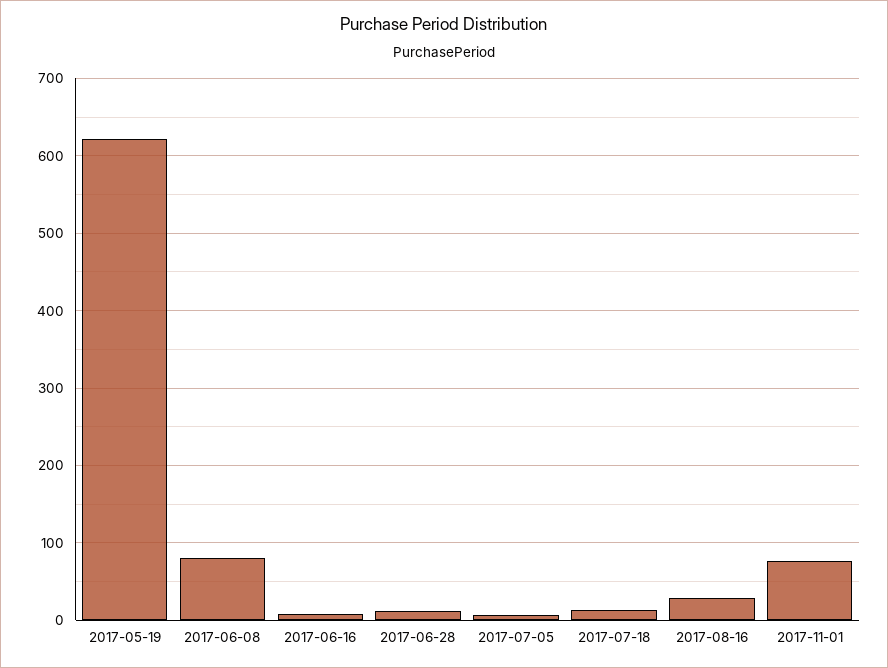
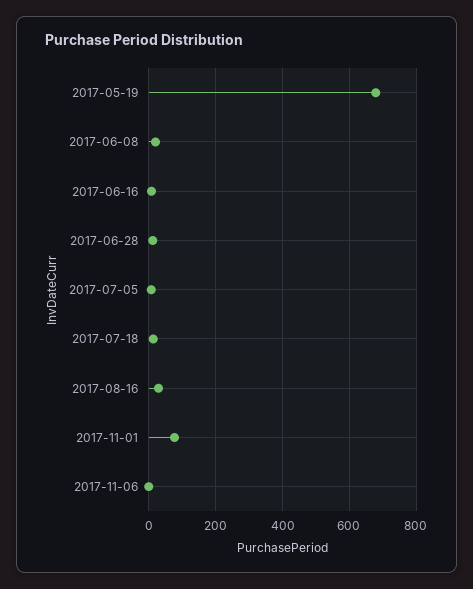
2017-05-19: 620 -> 680
2017-06-08: 80 -> 20
2017-11-06: none -> 0

